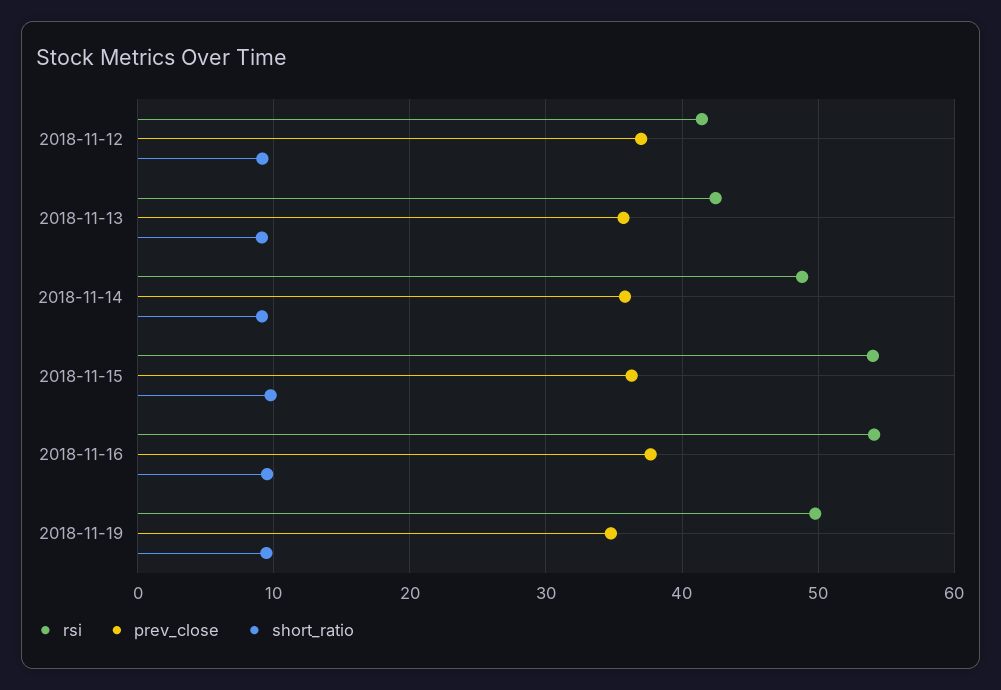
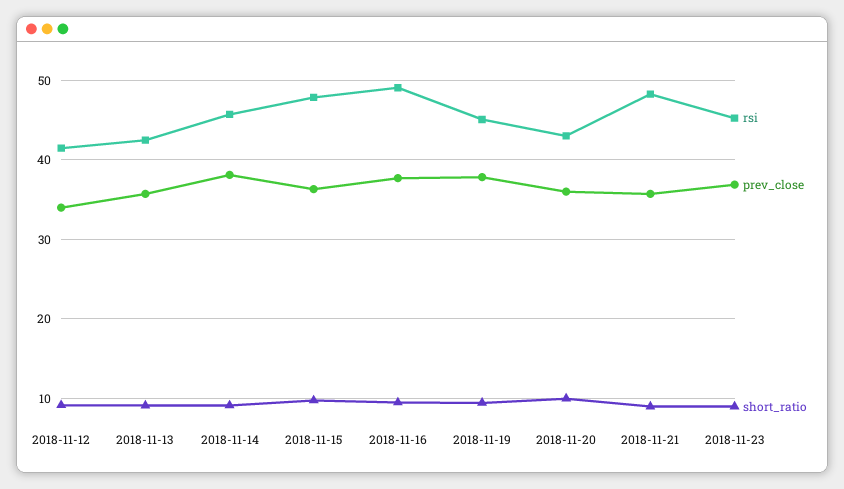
prev_close, 2018-11-12: 37 -> 34
rsi, 2018-11-14: 49 -> 46
prev_close, 2018-11-14: 36 -> 38
rsi, 2018-11-15: 54 -> 48
rsi, 2018-11-16: 54 -> 49
rsi, 2018-11-19: 50 -> 45
prev_close, 2018-11-19: 35 -> 38
rsi, 2018-11-20: none -> 43
prev_close, 2018-11-20: none -> 36
short_ratio, 2018-11-20: none -> 10
rsi, 2018-11-21: none -> 48
prev_close, 2018-11-21: none -> 36
short_ratio, 2018-11-21: none -> 9
rsi, 2018-11-23: none -> 45
prev_close, 2018-11-23: none -> 37
short_ratio, 2018-11-23: none -> 9

